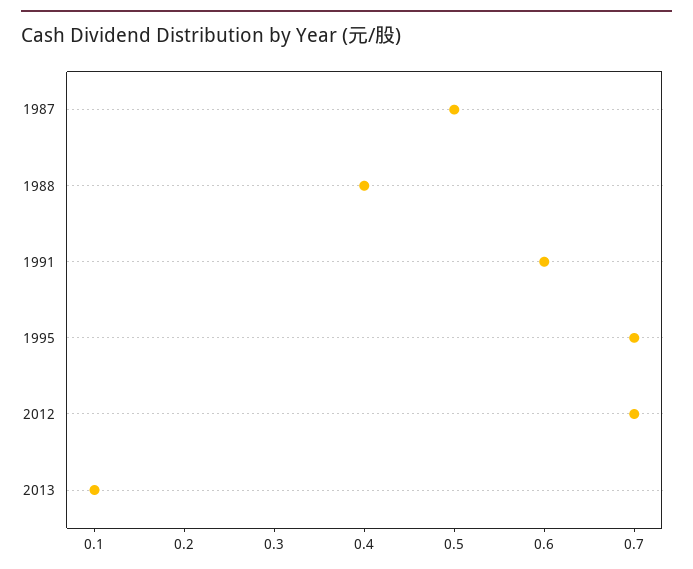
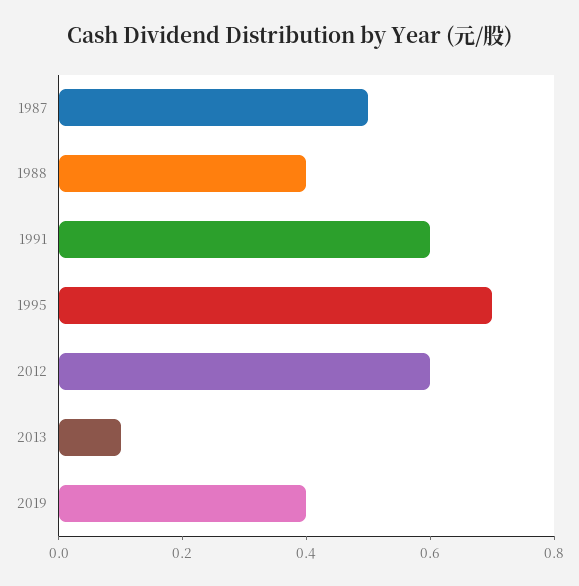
2012: 0.7 -> 0.6
2019: none -> 0.4

